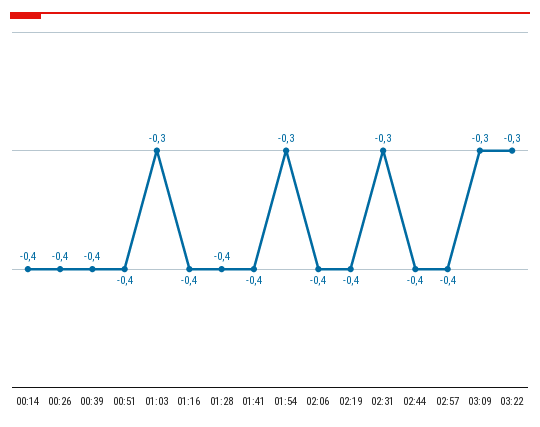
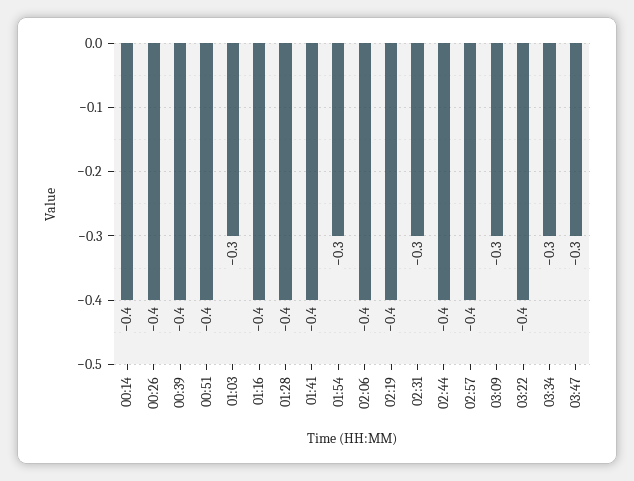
03:22: -0.3 -> -0.4
03:34: none -> -0.3
03:47: none -> -0.3

